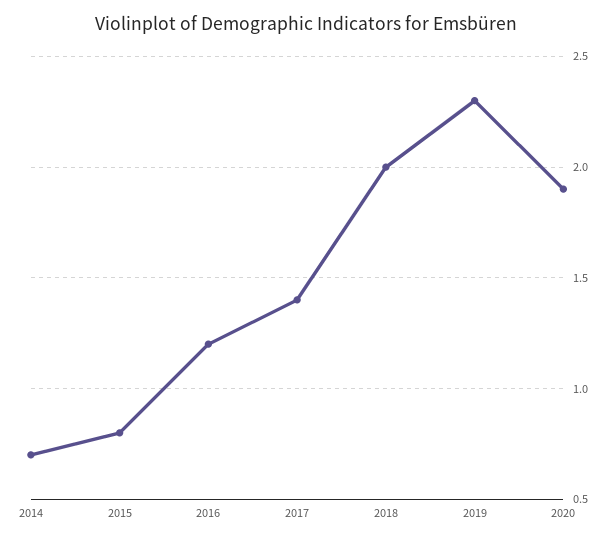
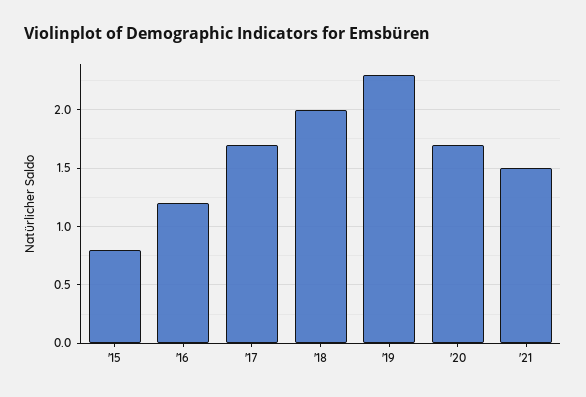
2014: 0.7 -> none
2017: 1.4 -> 1.7
2020: 1.9 -> 1.7
'21: none -> 1.5

